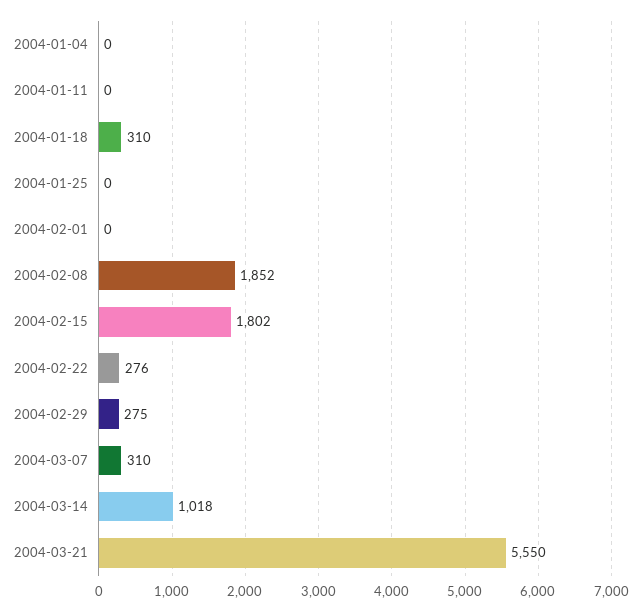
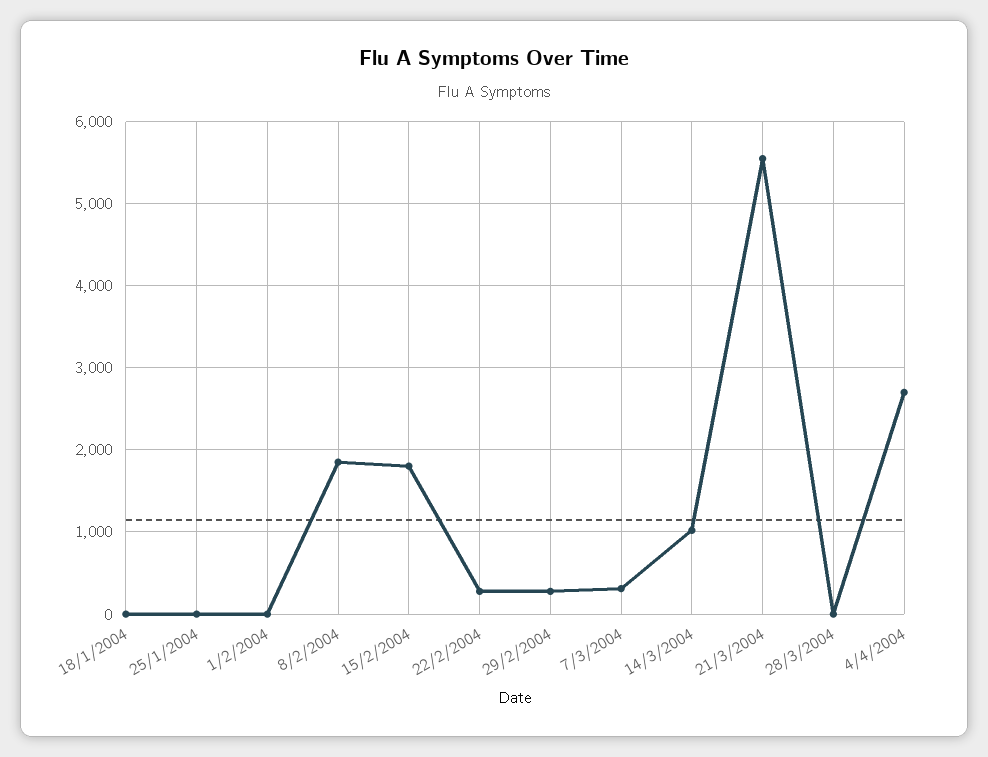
2004-01-04: 0 -> none
2004-01-11: 0 -> none
2004-01-18: 310 -> 0
28/3/2004: none -> 0
4/4/2004: none -> 2700

